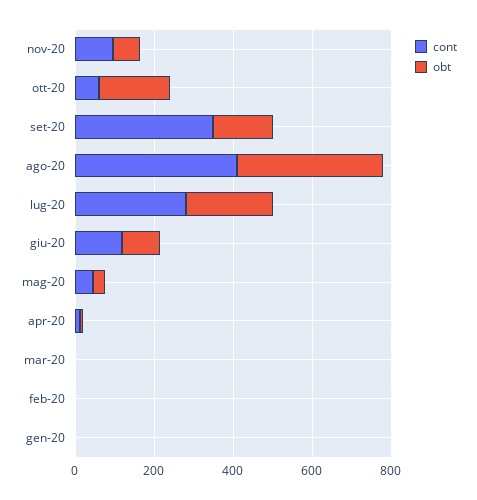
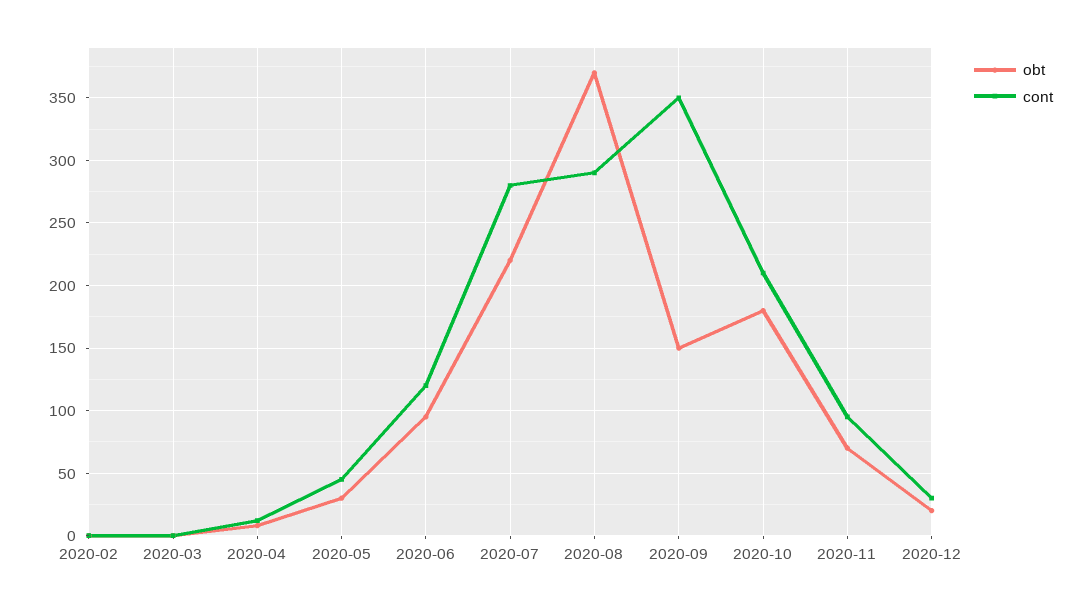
cont, ott-20: 50 -> 210
cont, ago-20: 400 -> 290
cont, gen-20: 0 -> none
obt, gen-20: 0 -> none
obt, 2020-12: none -> 20
cont, 2020-12: none -> 30

